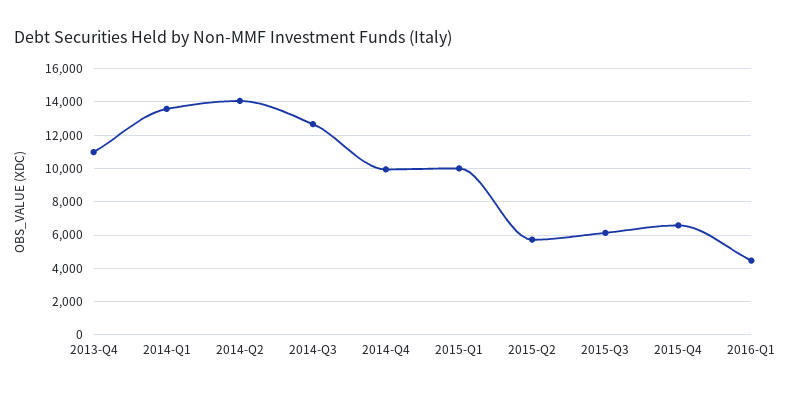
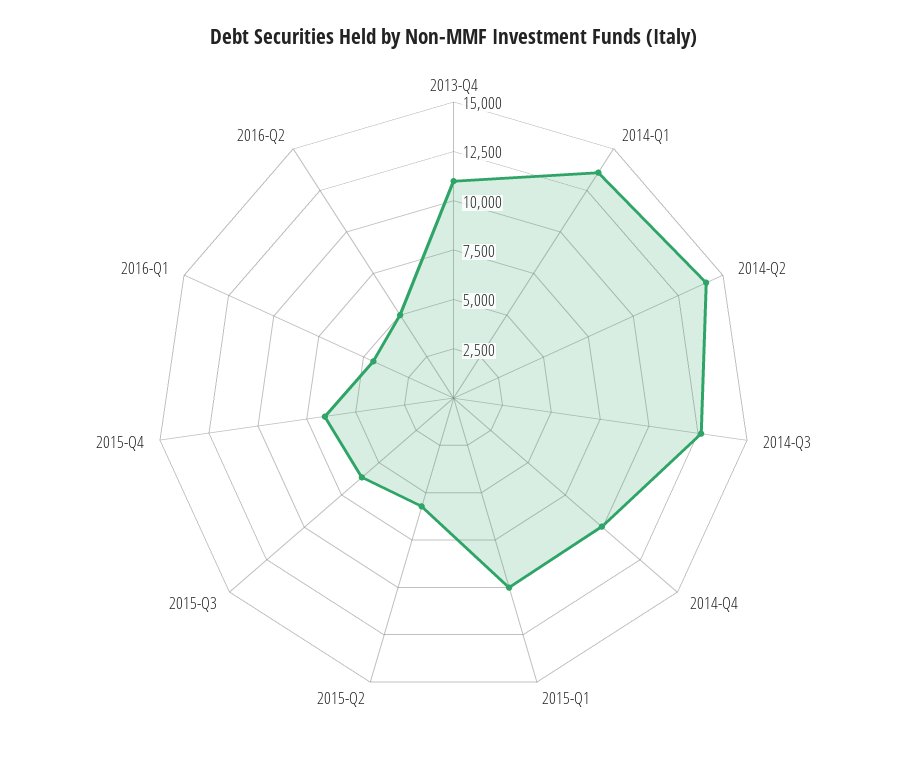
2016-Q2: none -> 5000

